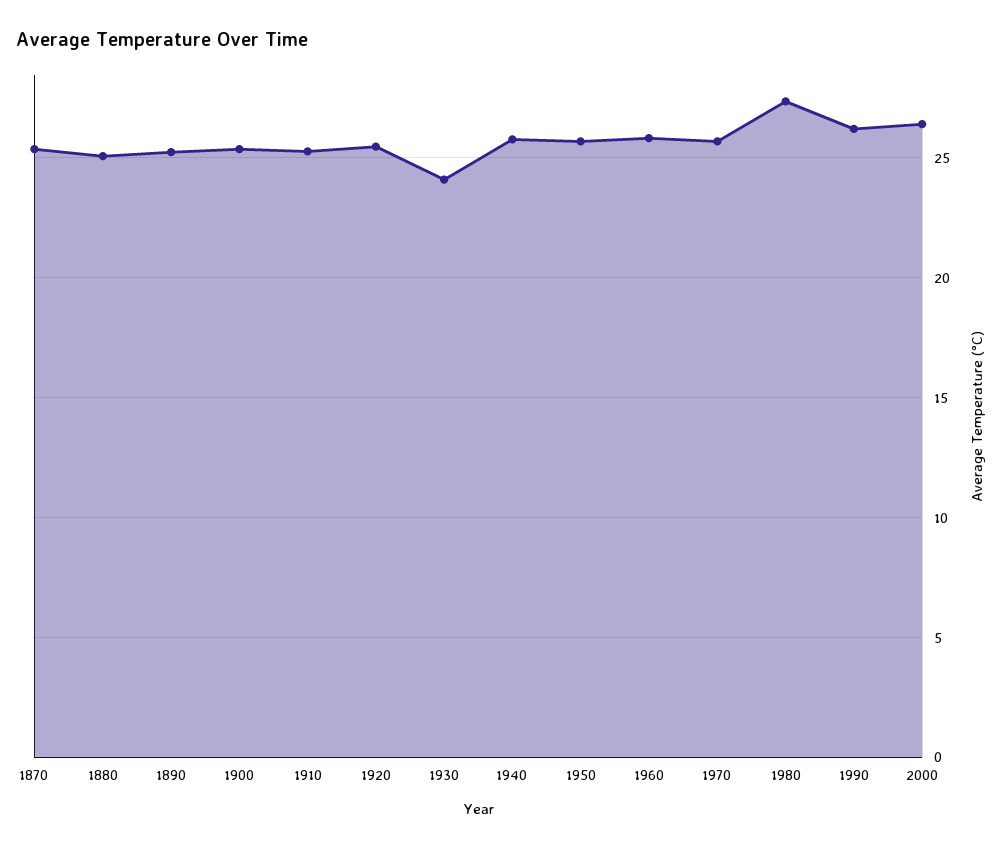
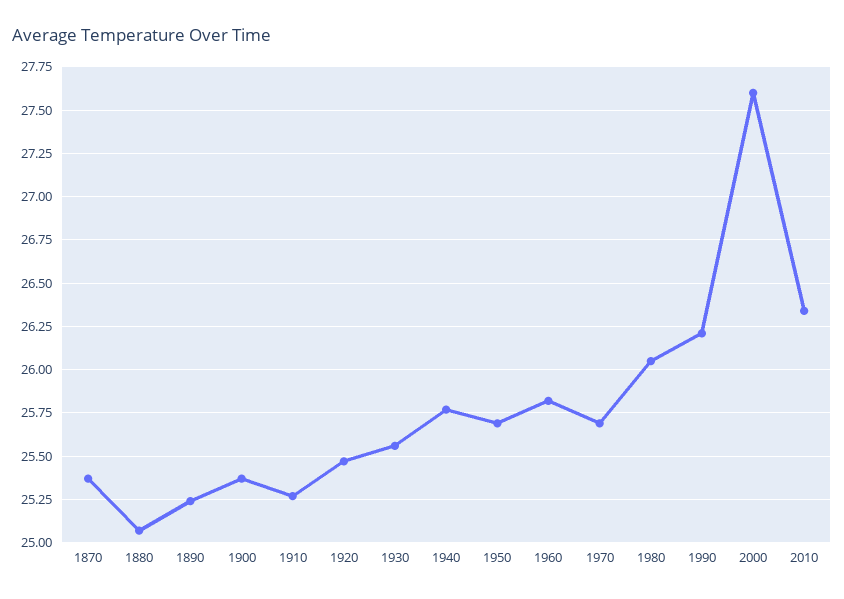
1930: 24 -> 25.55
1980: 27.5 -> 26.05
2000: 26.5 -> 27.6
2010: none -> 26.35

